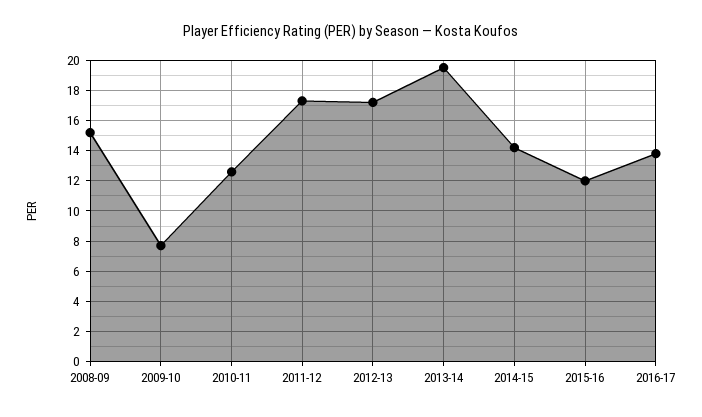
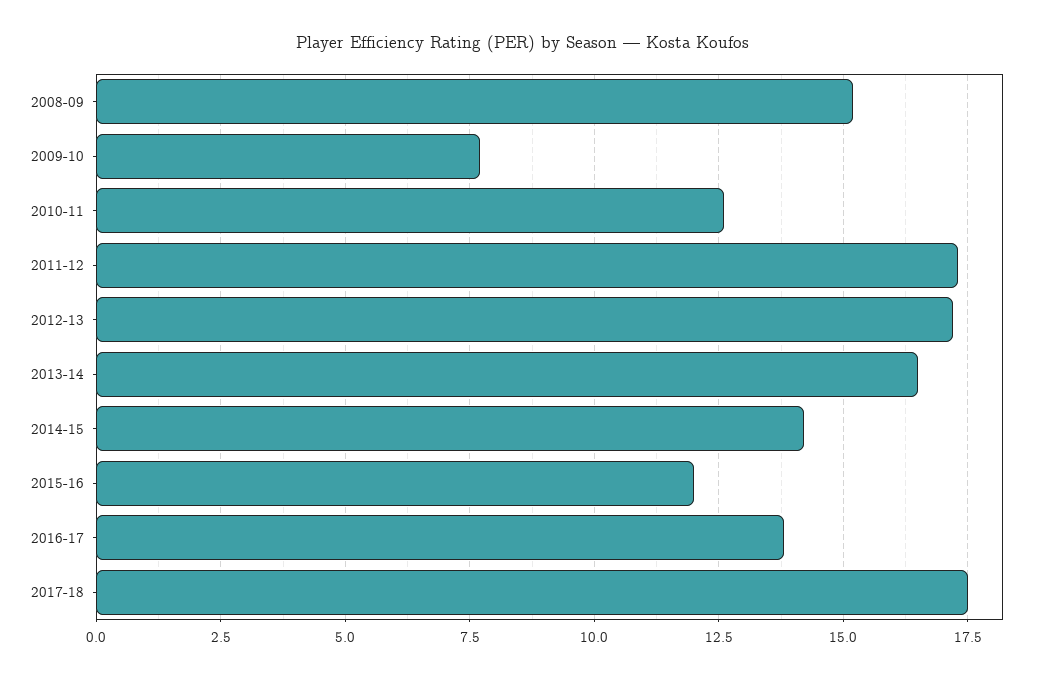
2013-14: 19.5 -> 16.5
2017-18: none -> 17.5

